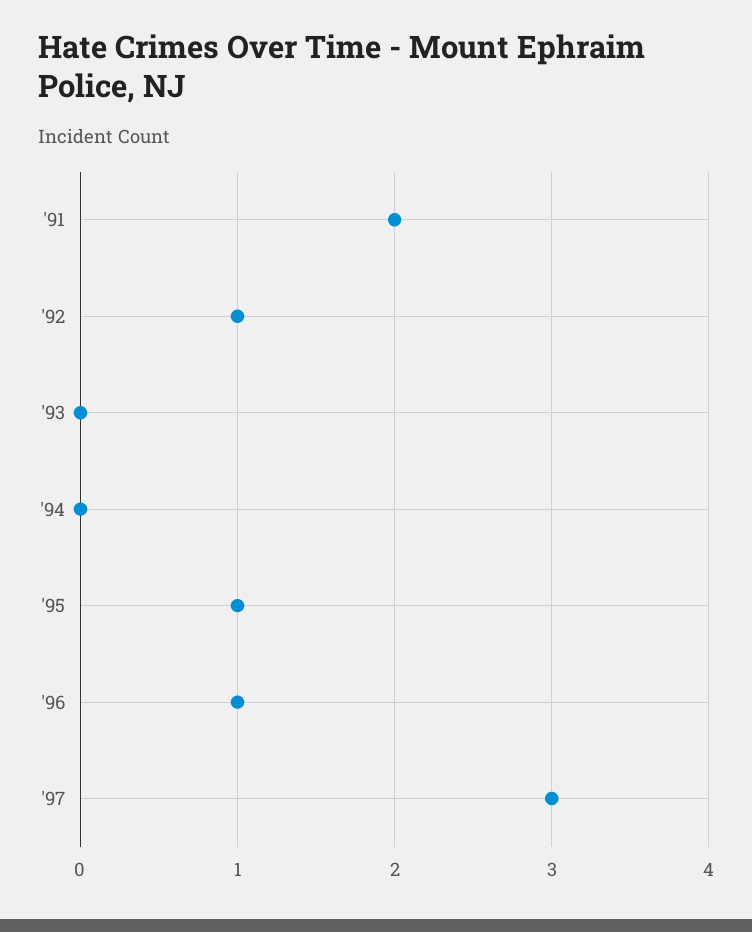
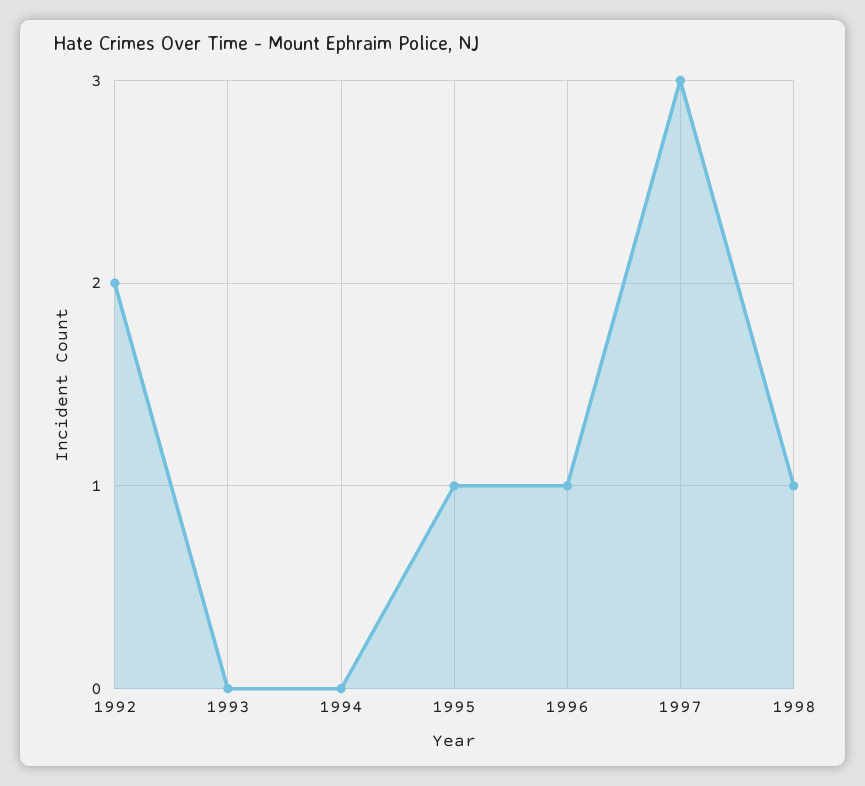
'91: 2 -> none
'92: 1 -> 2
1998: none -> 1

